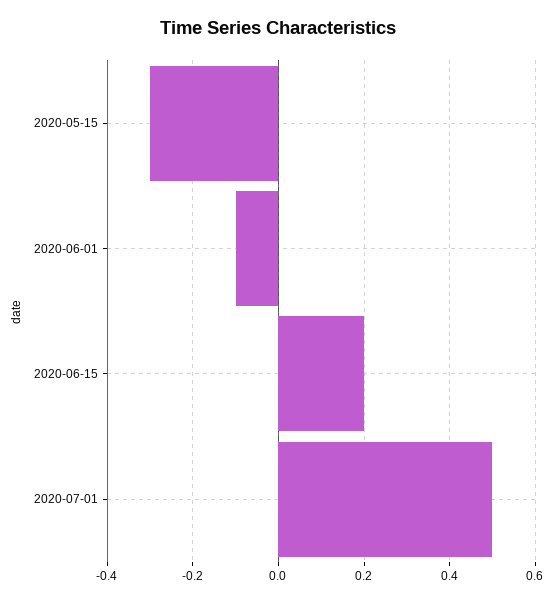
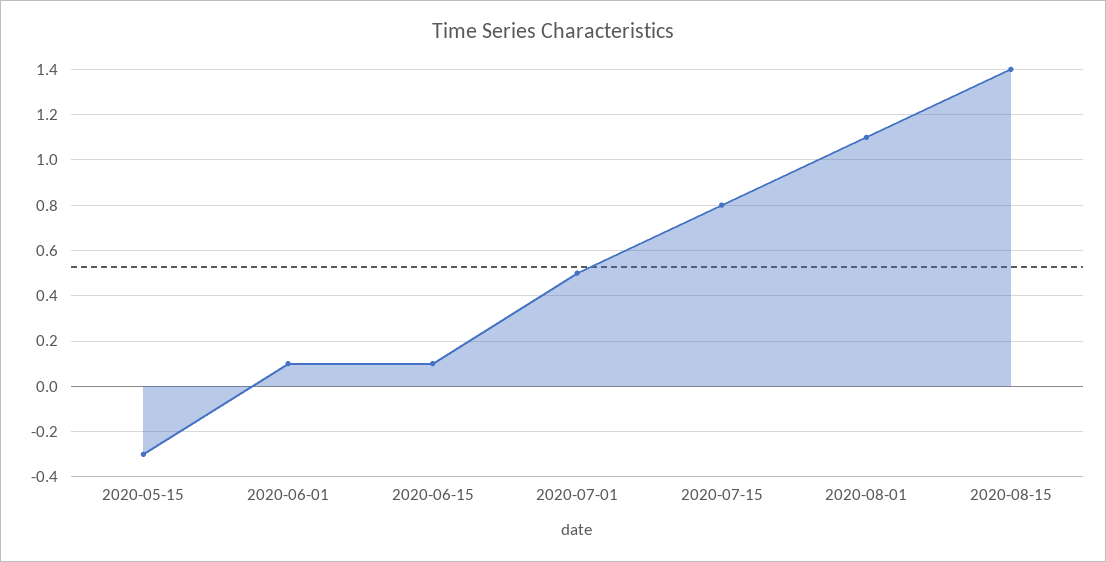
2020-06-01: -0.1 -> 0.1
2020-06-15: 0.2 -> 0.1
2020-07-15: none -> 0.8
2020-08-01: none -> 1.1
2020-08-15: none -> 1.4

